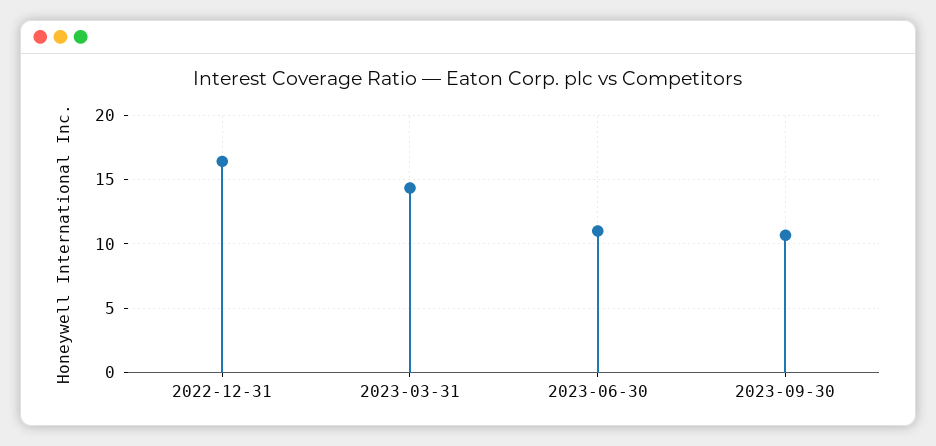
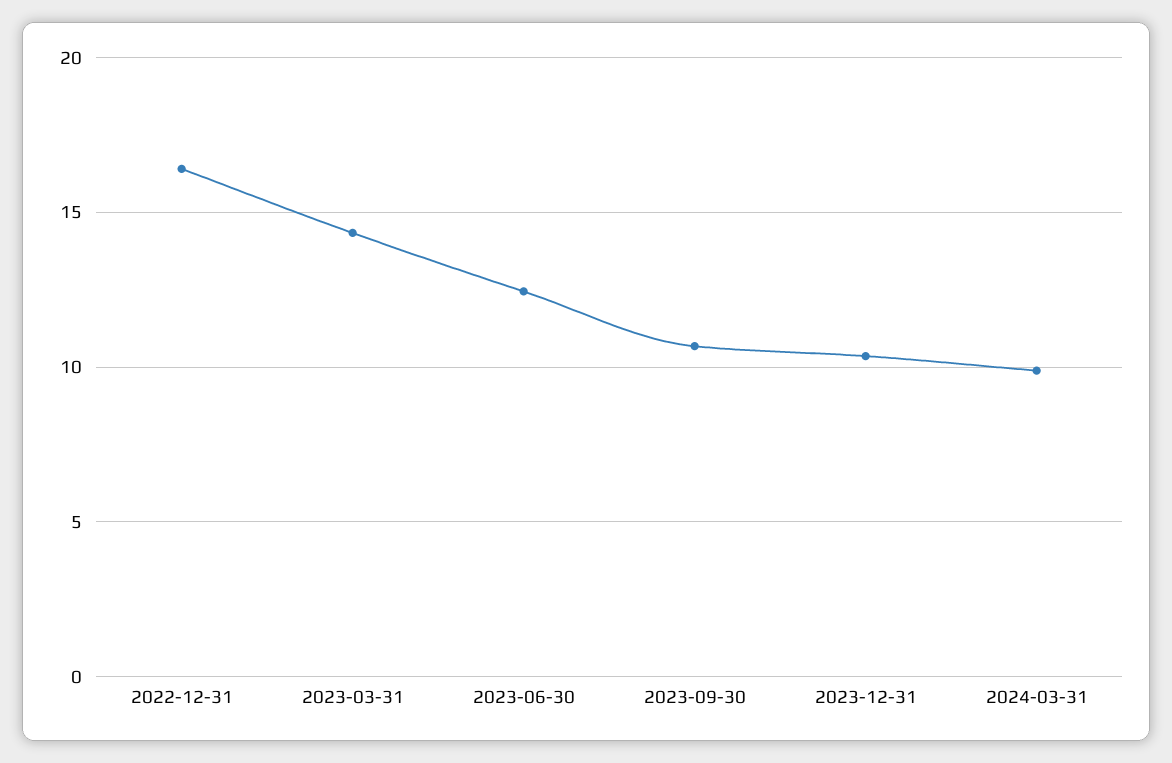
2023-06-30: 11 -> 12.5
2023-12-31: none -> 10.5
2024-03-31: none -> 10

